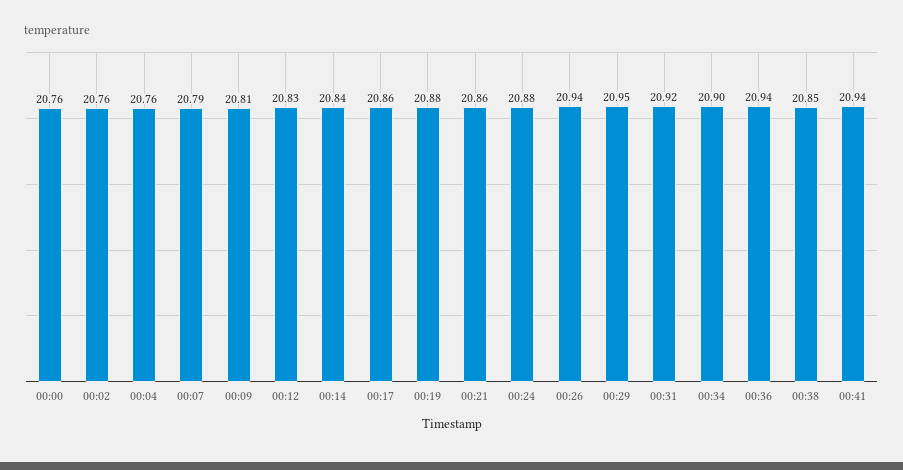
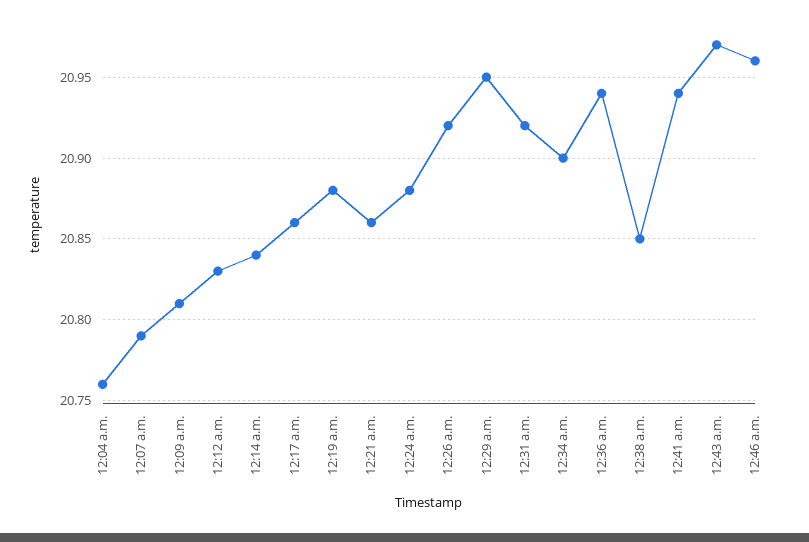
00:00: 20.76 -> none
00:02: 20.76 -> none
00:26: 20.94 -> 20.92
12:43 a.m.: none -> 20.97
12:46 a.m.: none -> 20.96

